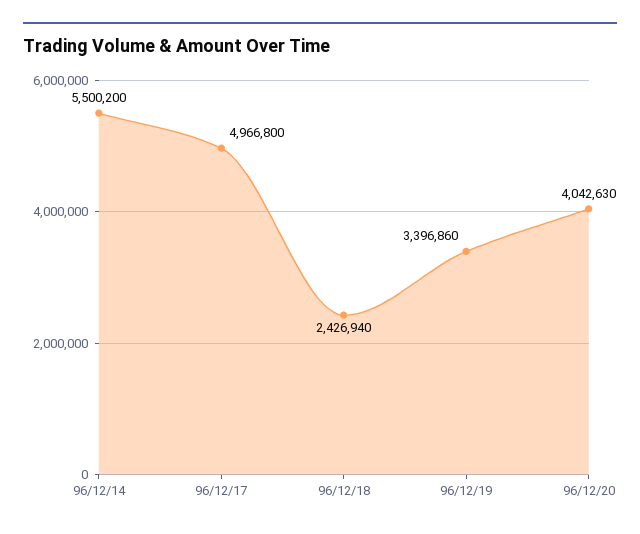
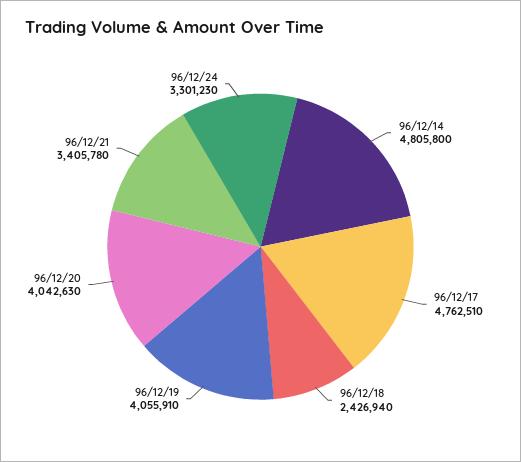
96/12/14: 5500200 -> 4805800
96/12/17: 4966800 -> 4762510
96/12/19: 3396860 -> 4055910
96/12/21: none -> 3405780
96/12/24: none -> 3301230

